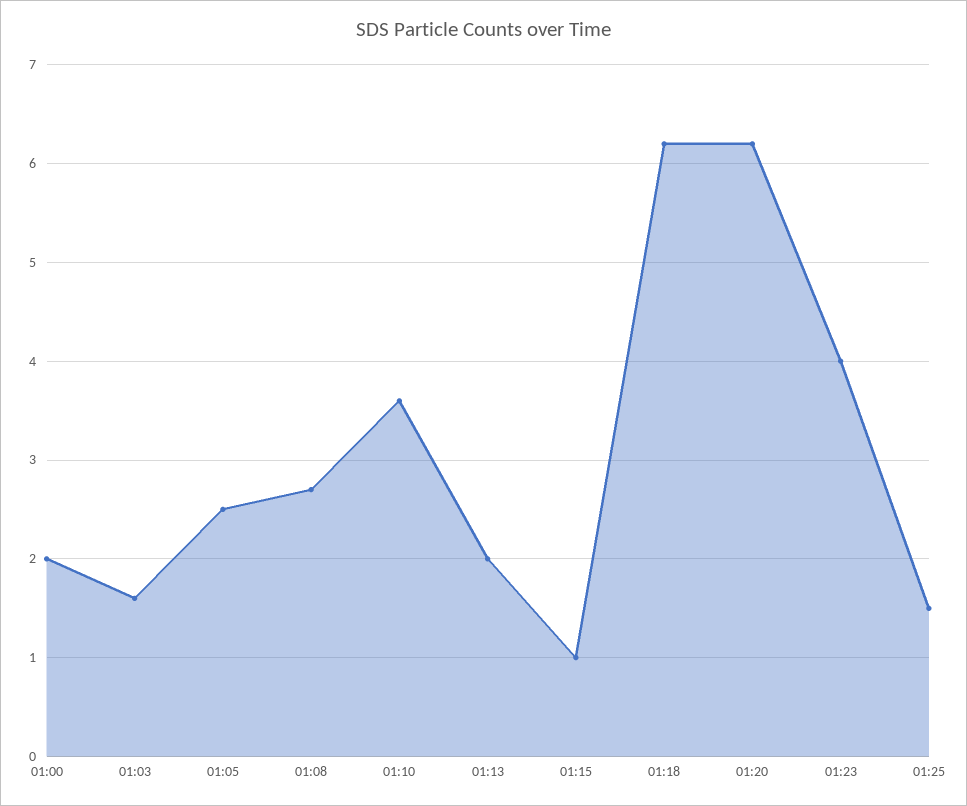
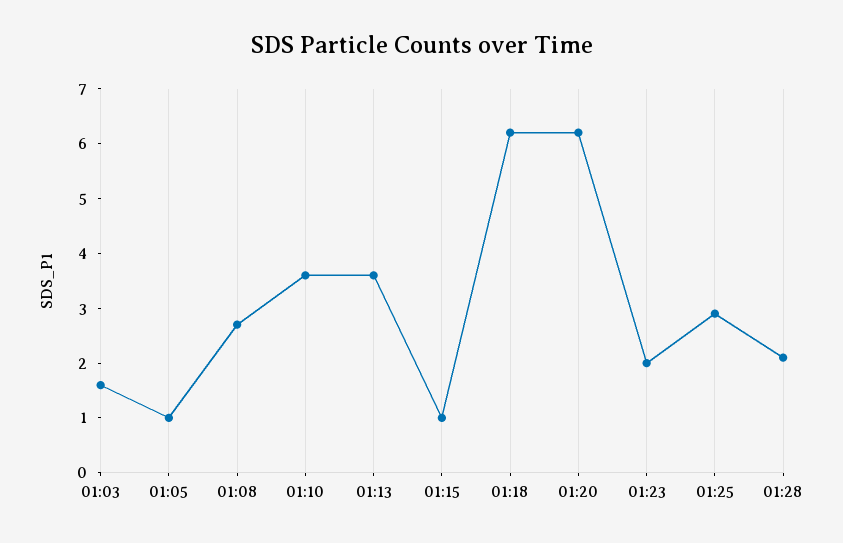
01:00: 2 -> none
01:05: 2.5 -> 1
01:13: 2 -> 3.5
01:23: 4 -> 2
01:25: 1.5 -> 3
01:28: none -> 2

